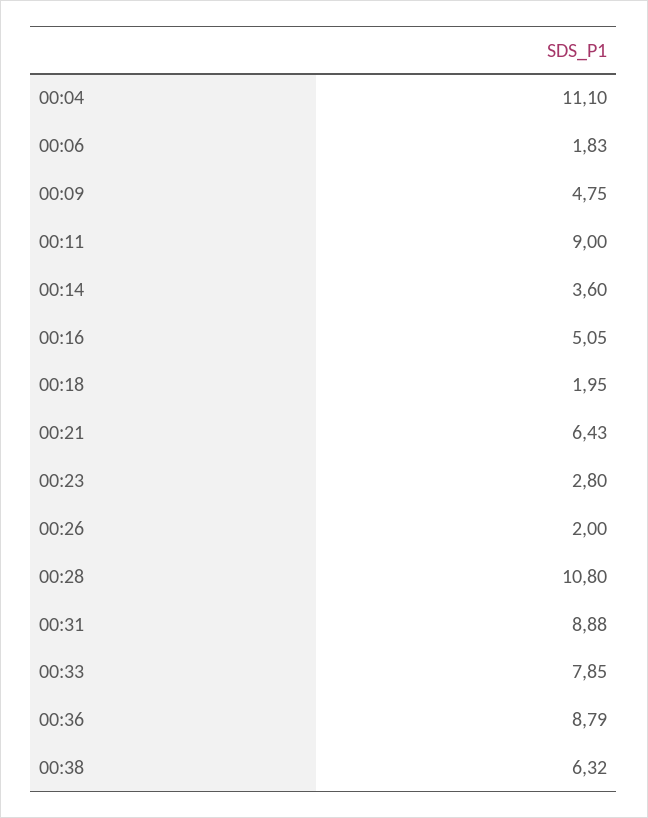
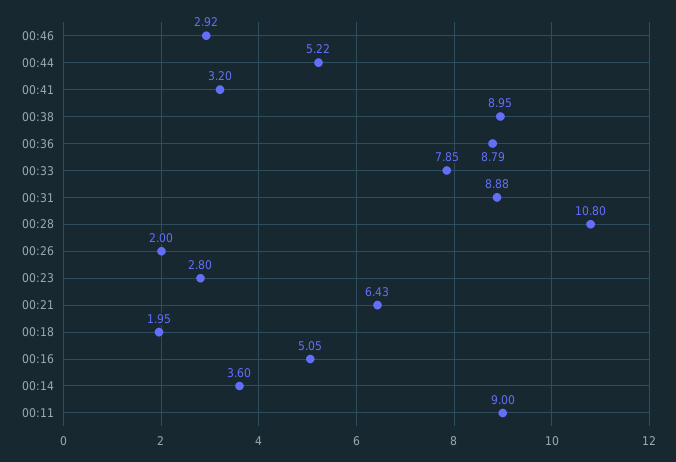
00:04: 11.1 -> none
00:06: 1.83 -> none
00:09: 4.75 -> none
00:38: 6.32 -> 8.95
00:46: none -> 2.92
00:44: none -> 5.22
00:41: none -> 3.2

